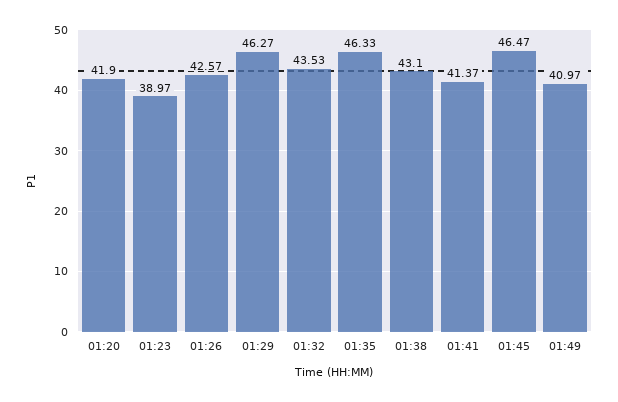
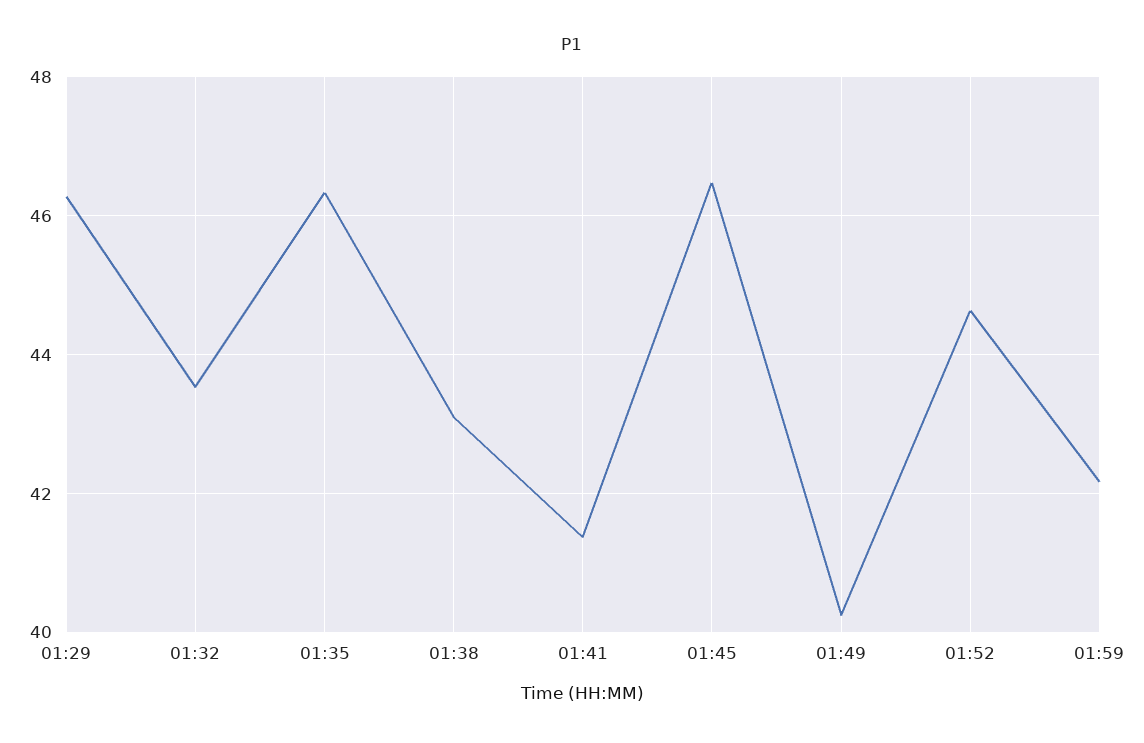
01:20: 41.9 -> none
01:23: 38.97 -> none
01:26: 42.57 -> none
01:49: 40.97 -> 40.2
01:52: none -> 44.6
01:59: none -> 42.2

